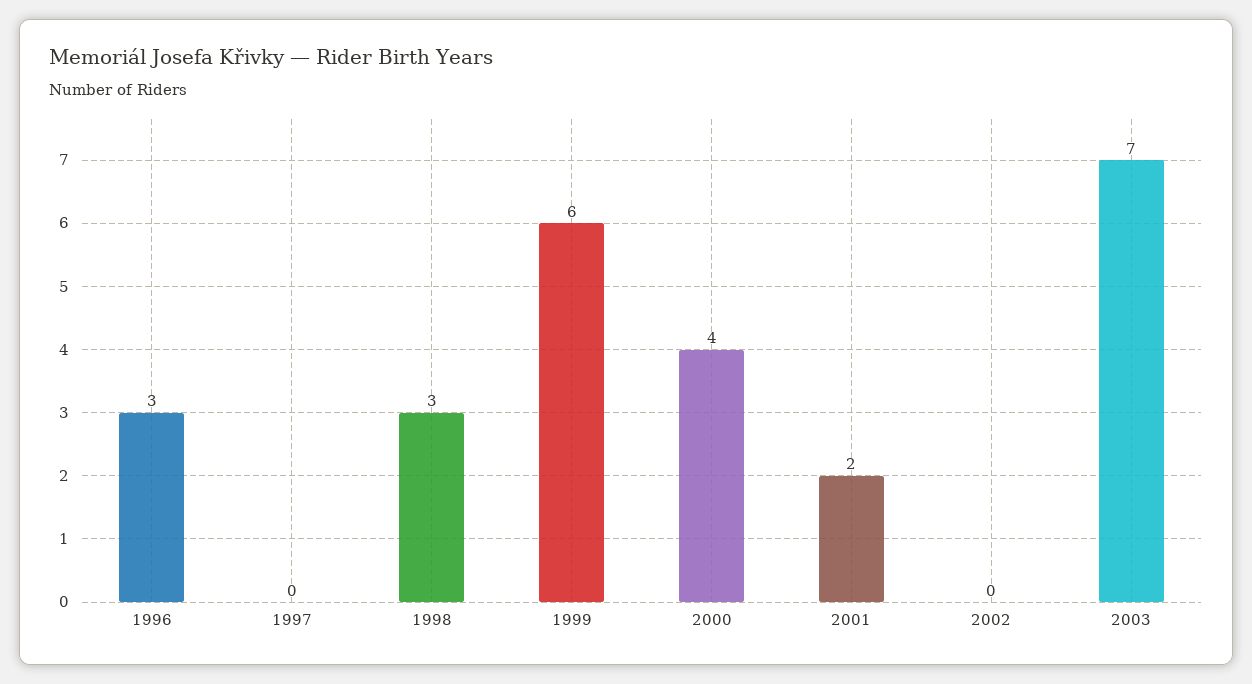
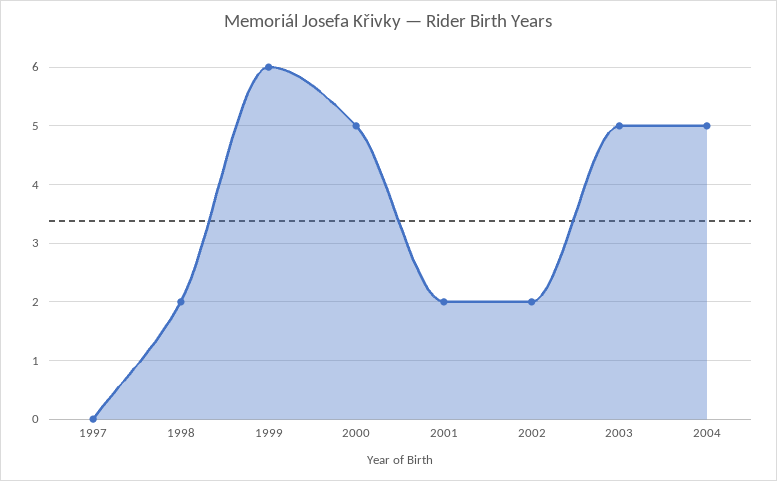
1996: 3 -> none
1998: 3 -> 2
2000: 4 -> 5
2002: 0 -> 2
2003: 7 -> 5
2004: none -> 5

